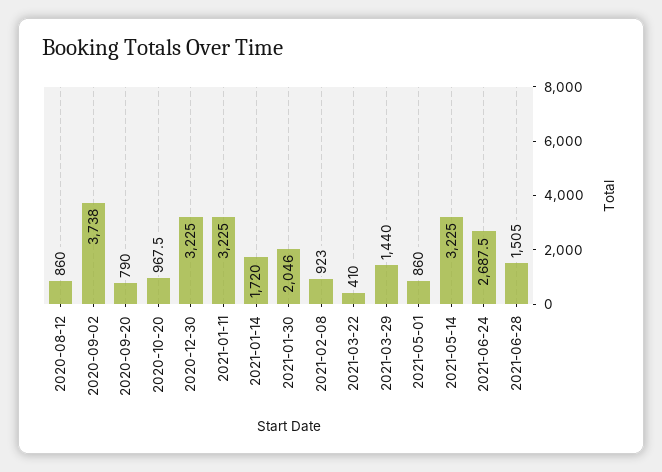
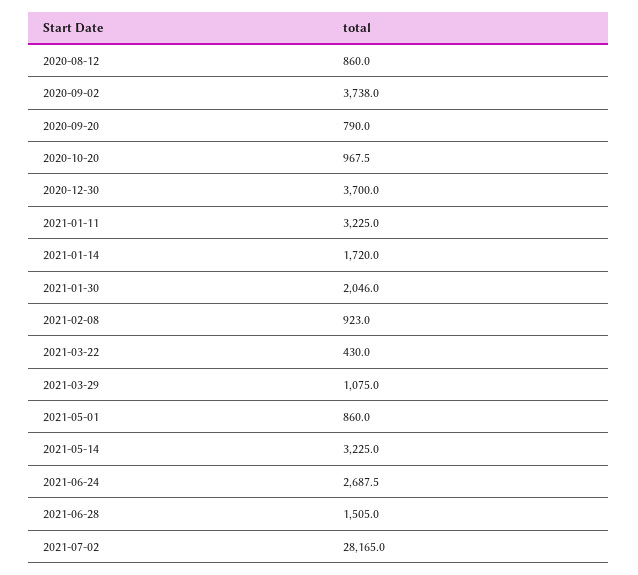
2020-12-30: 3225 -> 3700
2021-03-22: 410 -> 430
2021-03-29: 1440 -> 1075
2021-07-02: none -> 28165

